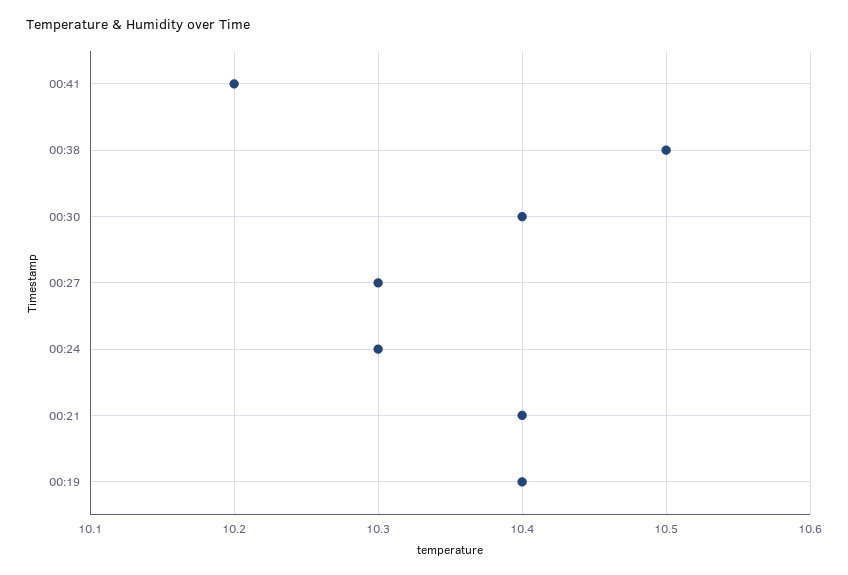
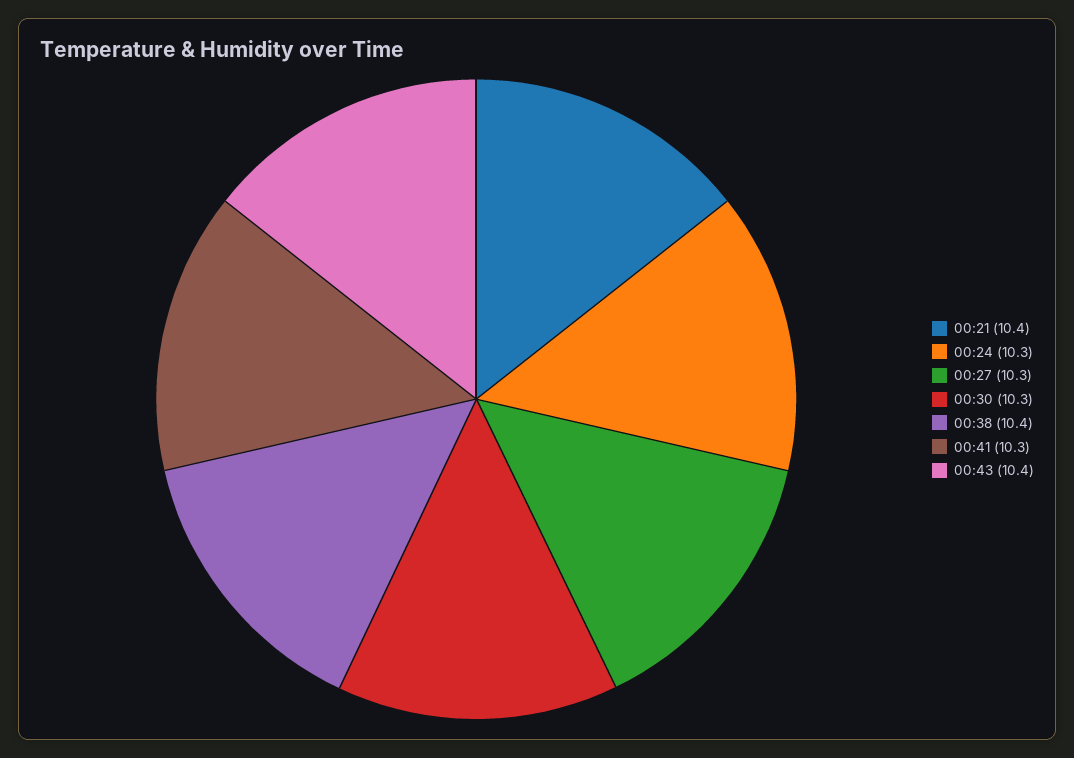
00:41: 10.2 -> 10.3
00:38: 10.5 -> 10.4
00:30: 10.4 -> 10.3
00:19: 10.4 -> none
00:43: none -> 10.4

